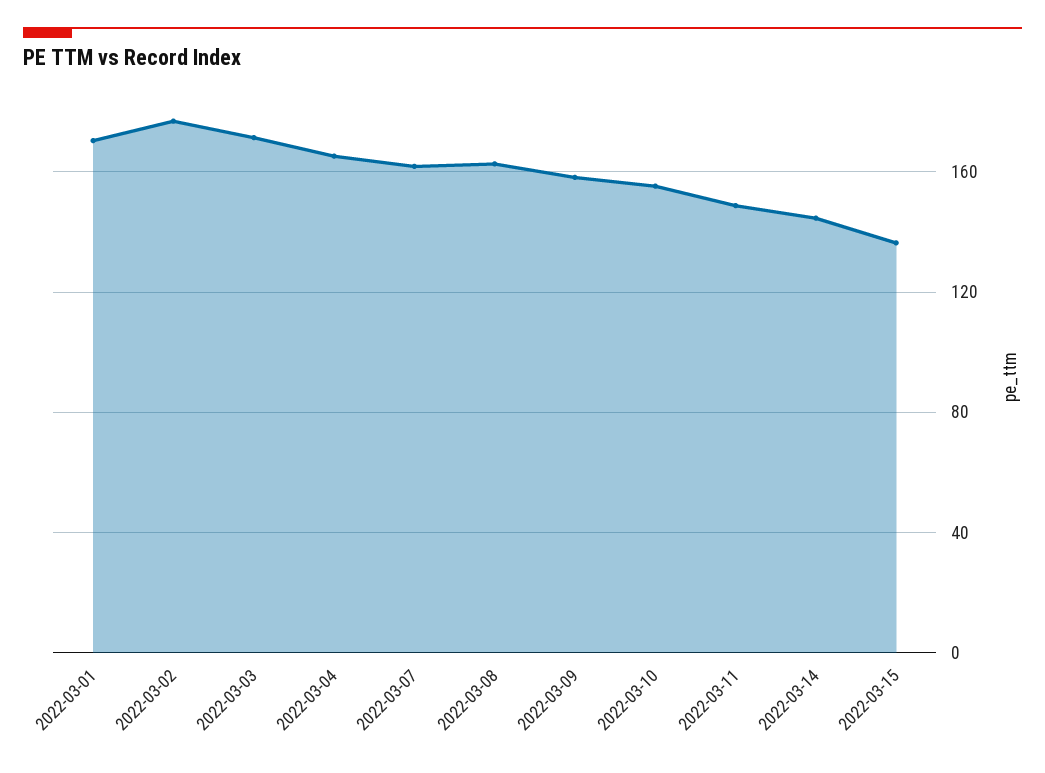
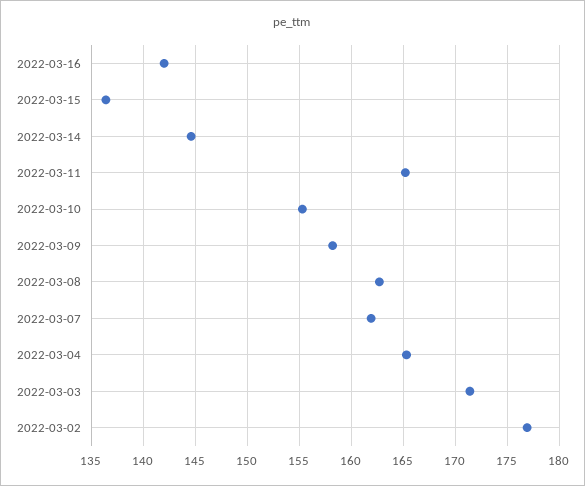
2022-03-01: 170 -> none
2022-03-11: 150 -> 165
2022-03-16: none -> 142

